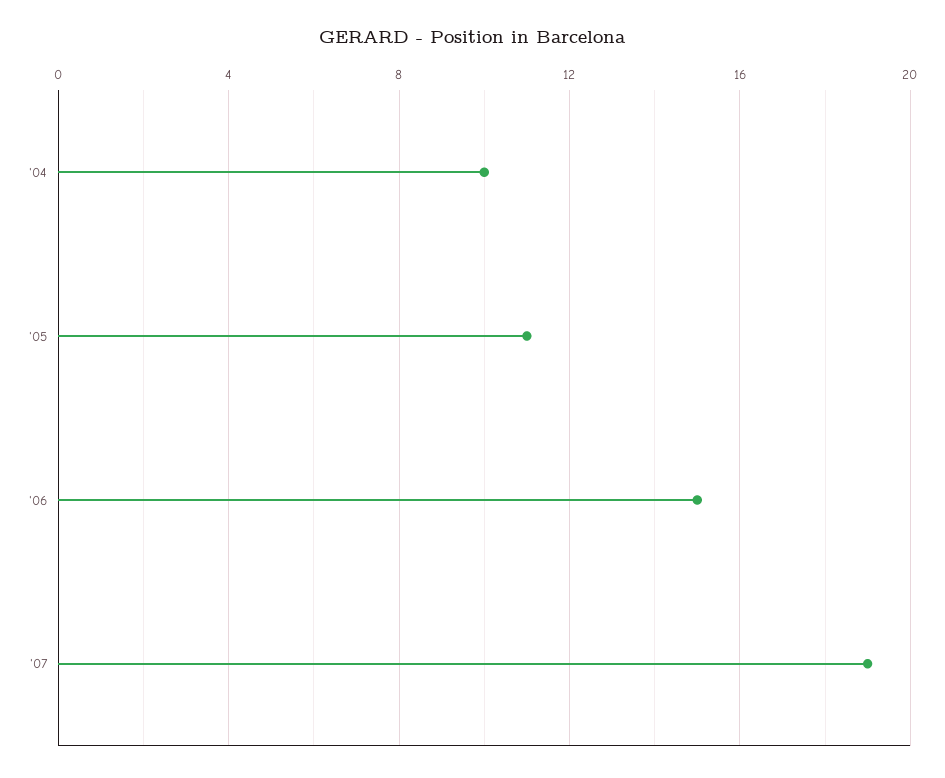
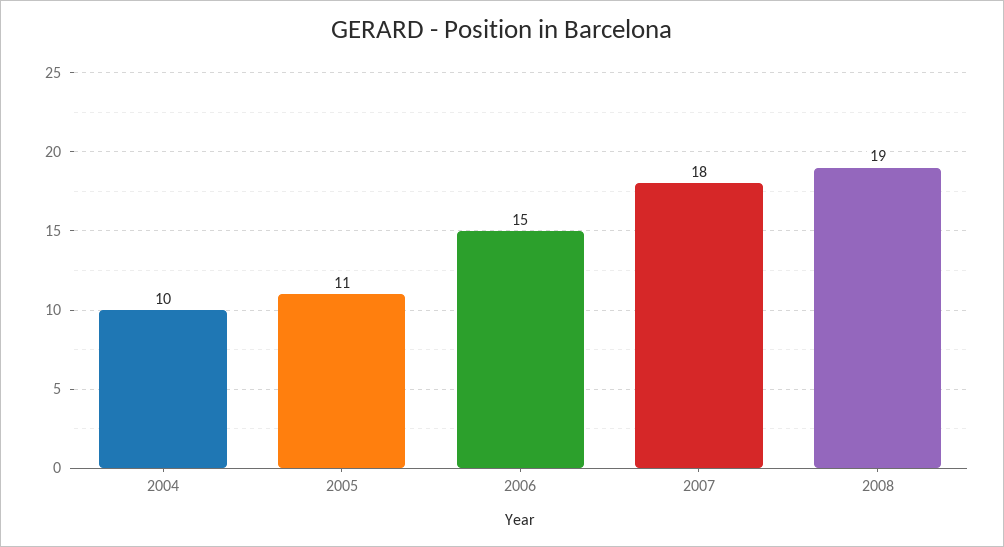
'07: 19 -> 18
2008: none -> 19

